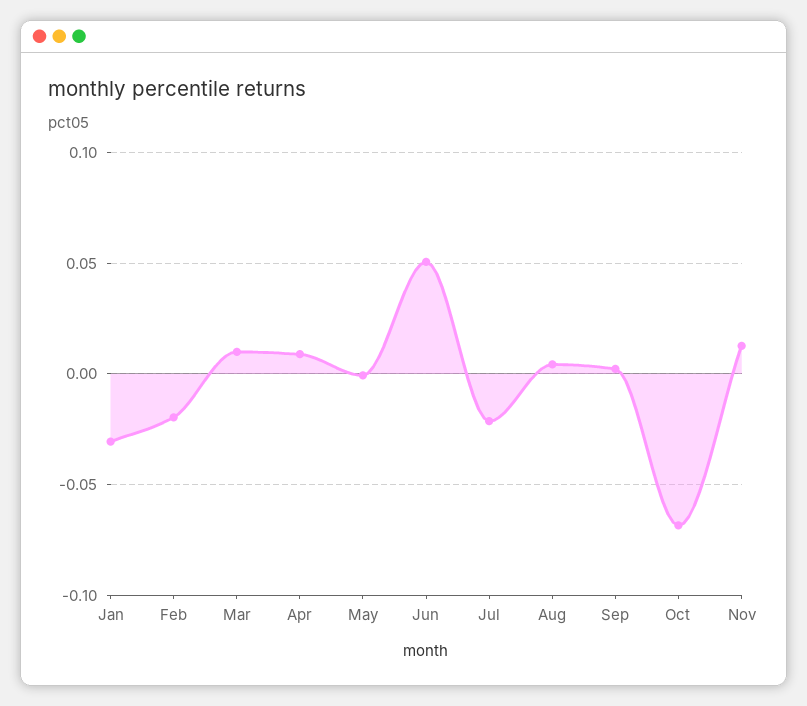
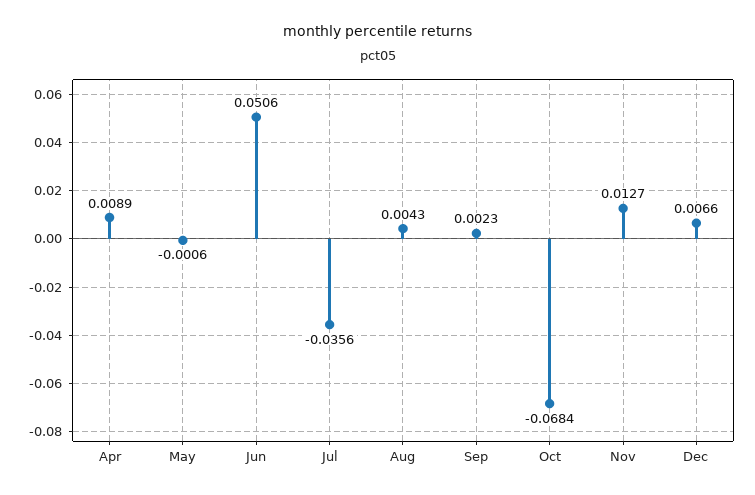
Jan: -0.03 -> none
Feb: -0.02 -> none
Mar: 0.01 -> none
Jul: -0.02 -> -0.0356
Dec: none -> 0.0066

